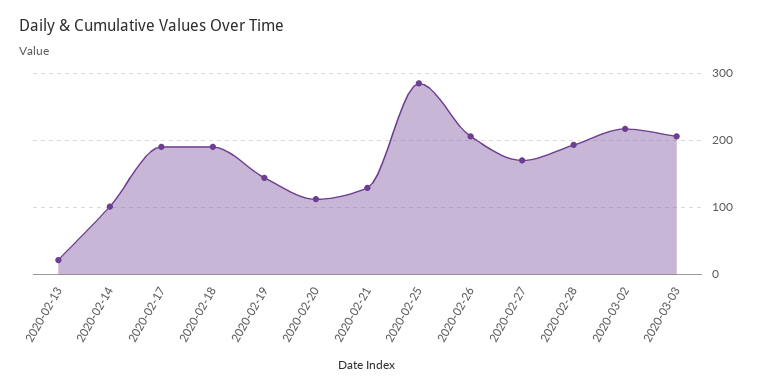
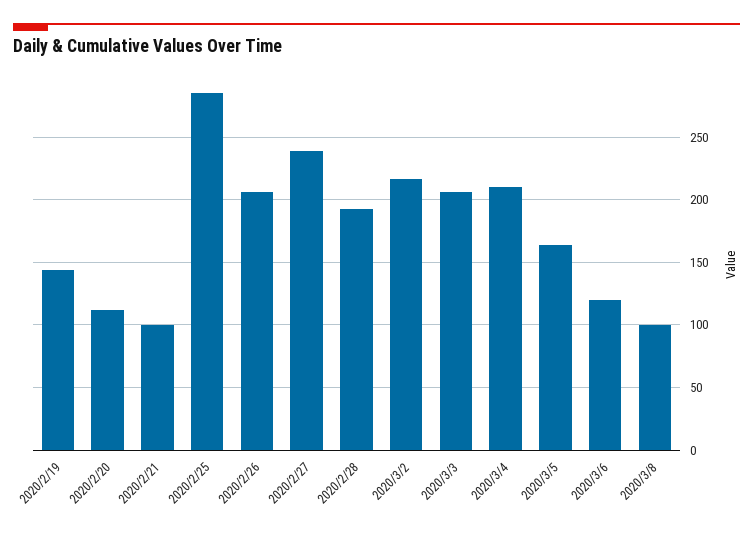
2020-02-13: 20 -> none
2020-02-14: 100 -> none
2020-02-17: 190 -> none
2020-02-18: 190 -> none
2020-02-21: 130 -> 100
2020-02-27: 170 -> 240
2020/3/4: none -> 210
2020/3/5: none -> 165
2020/3/6: none -> 120
2020/3/8: none -> 100

